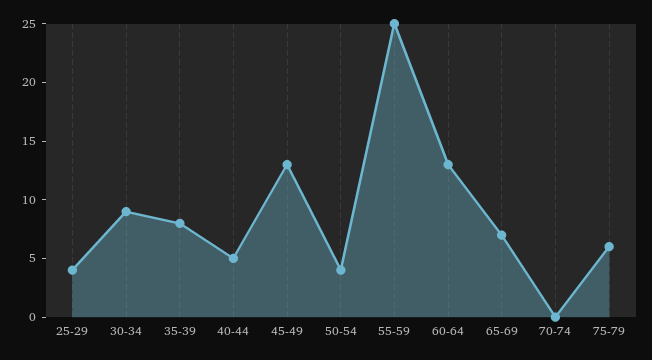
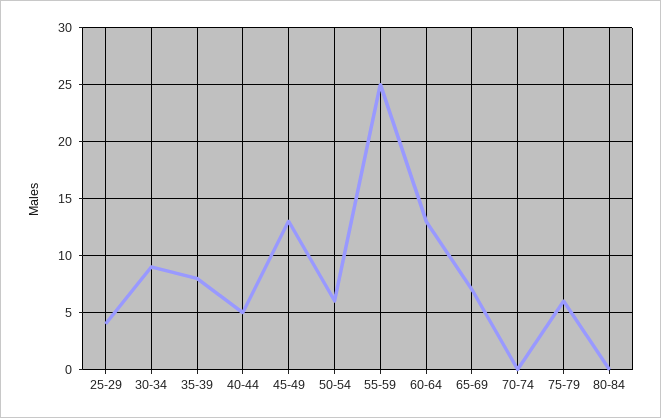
50-54: 4 -> 6
80-84: none -> 0

